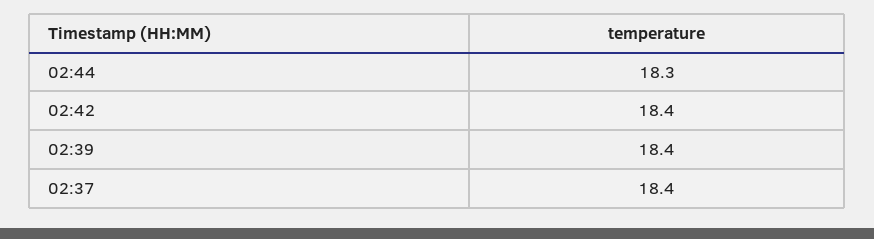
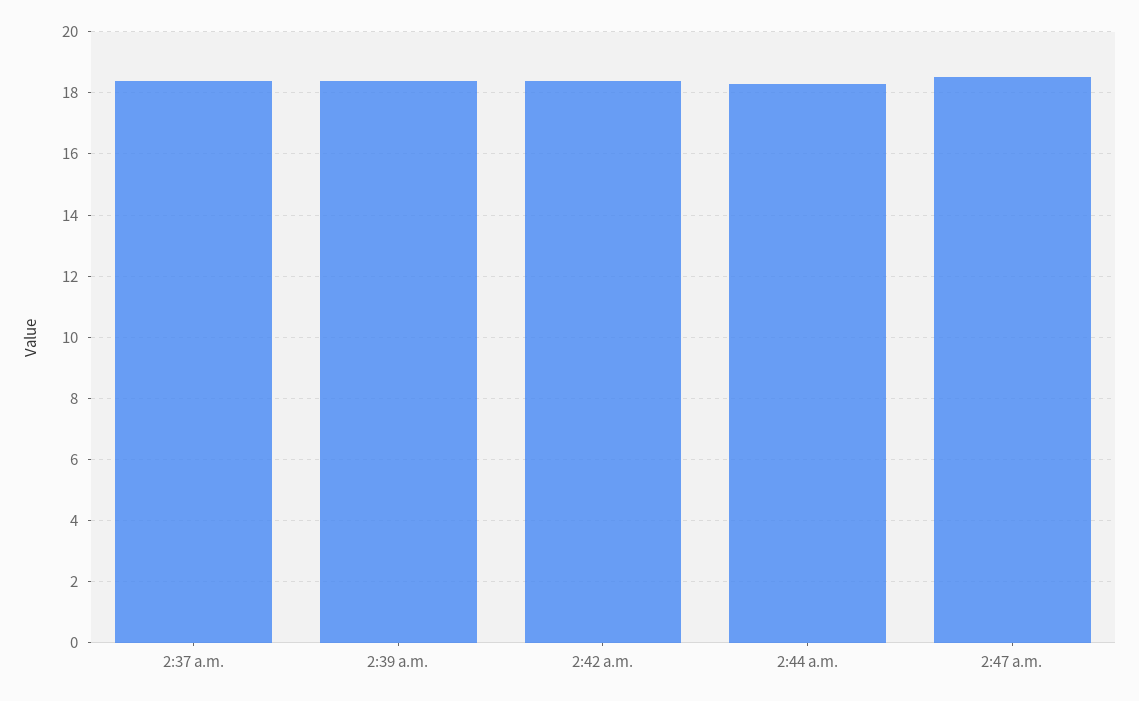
2:47 a.m.: none -> 18.5

